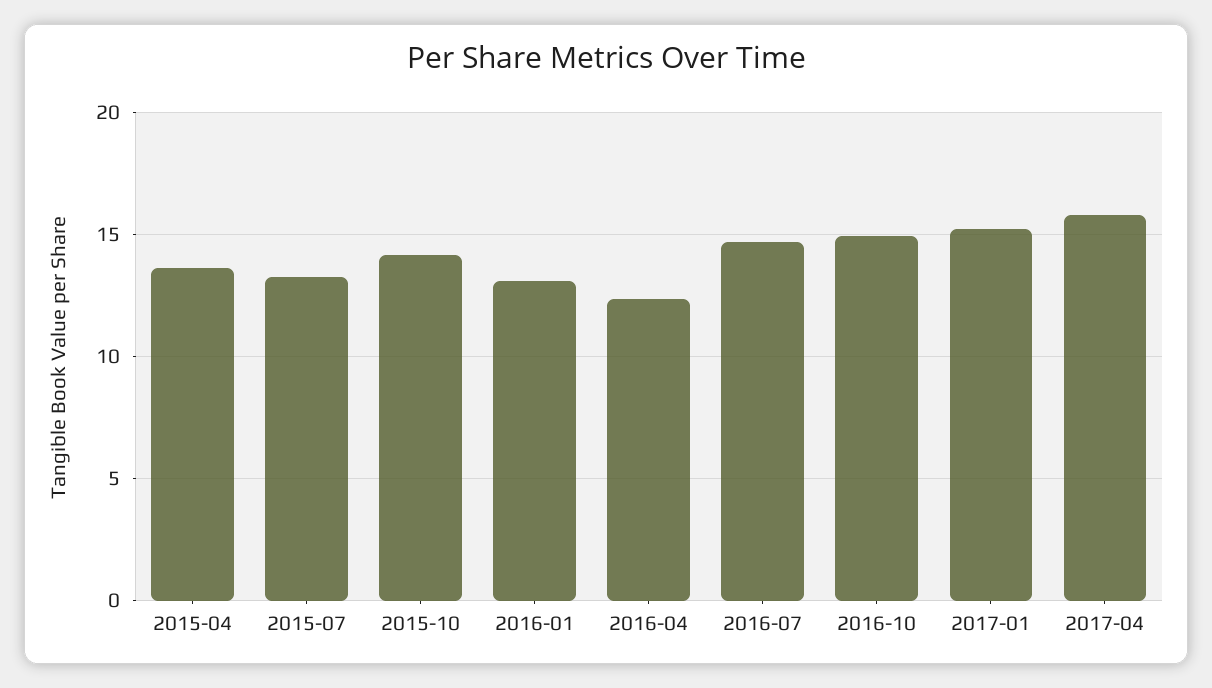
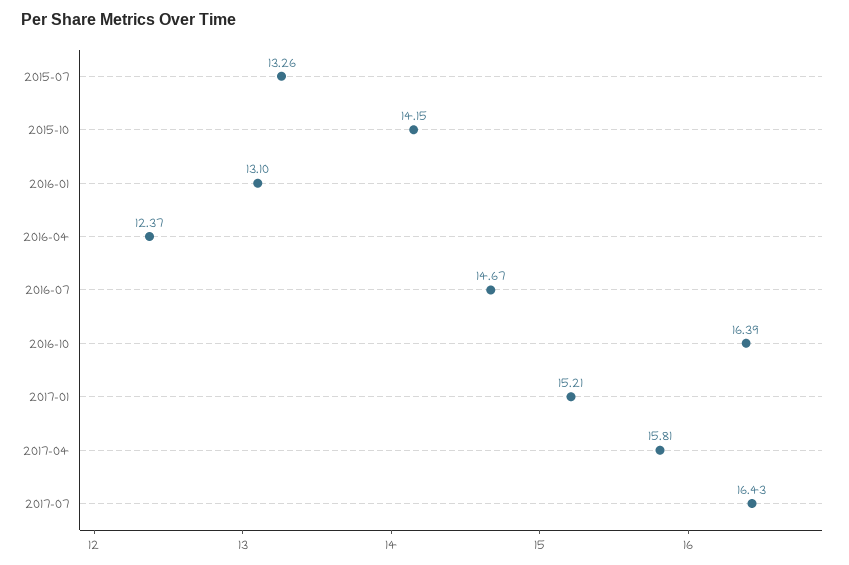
2015-04: 13.5 -> none
2016-10: 15 -> 16.39
2017-07: none -> 16.43

